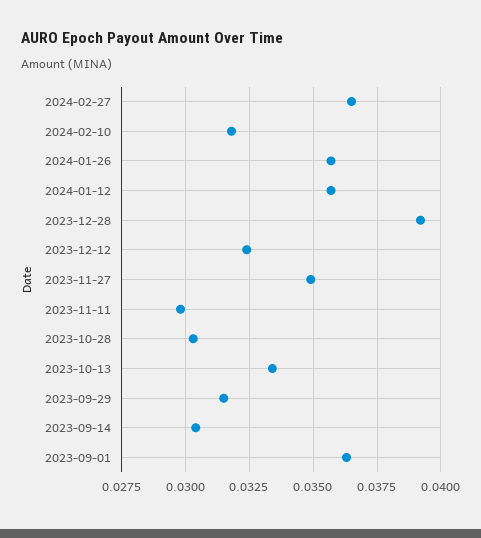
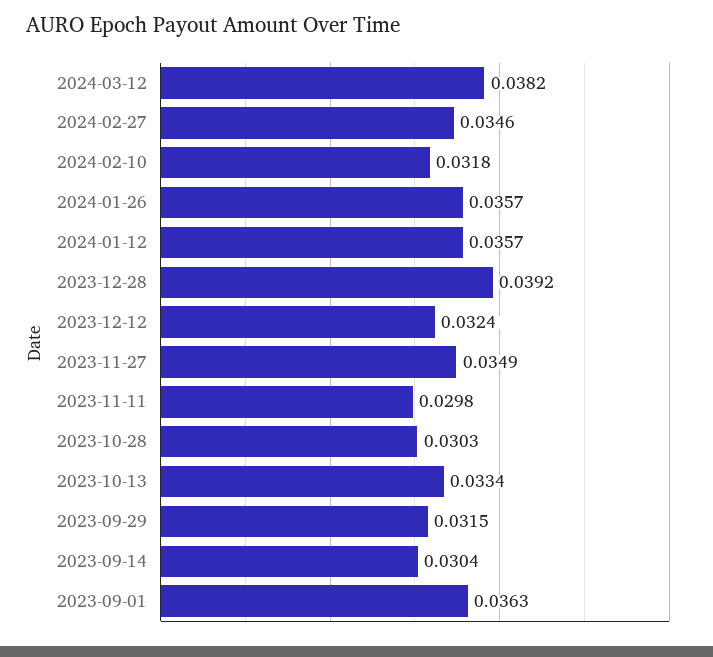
2024-02-27: 0.0365 -> 0.0346
2024-03-12: none -> 0.0382

